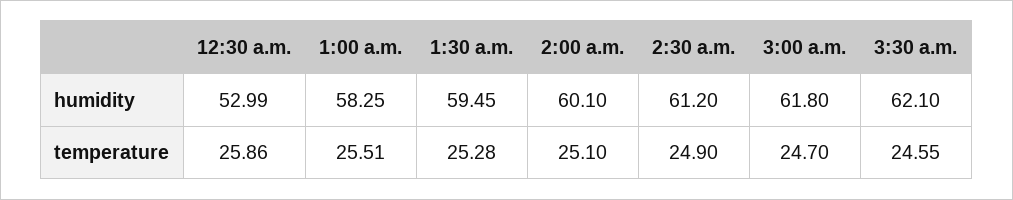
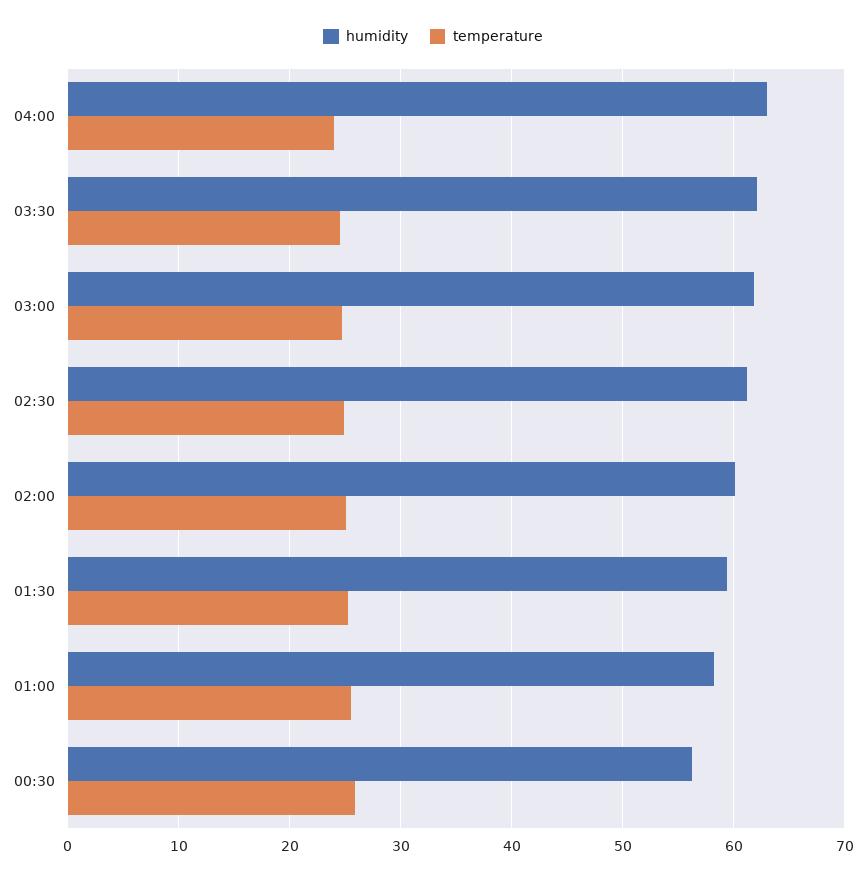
humidity, 12:30 a.m.: 52.99 -> 56
humidity, 04:00: none -> 63
temperature, 04:00: none -> 24

